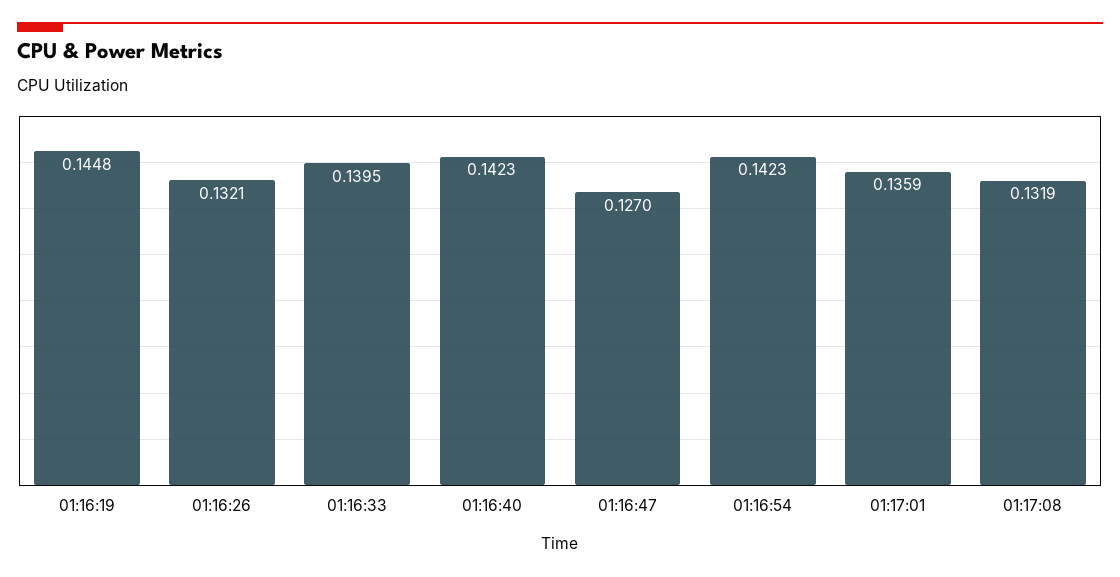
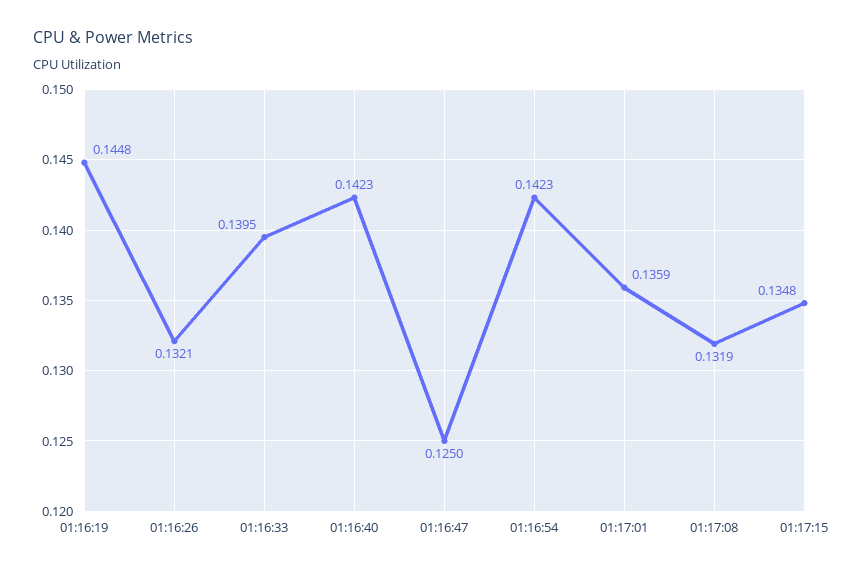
01:16:47: 0.127 -> 0.125
01:17:15: none -> 0.1348

